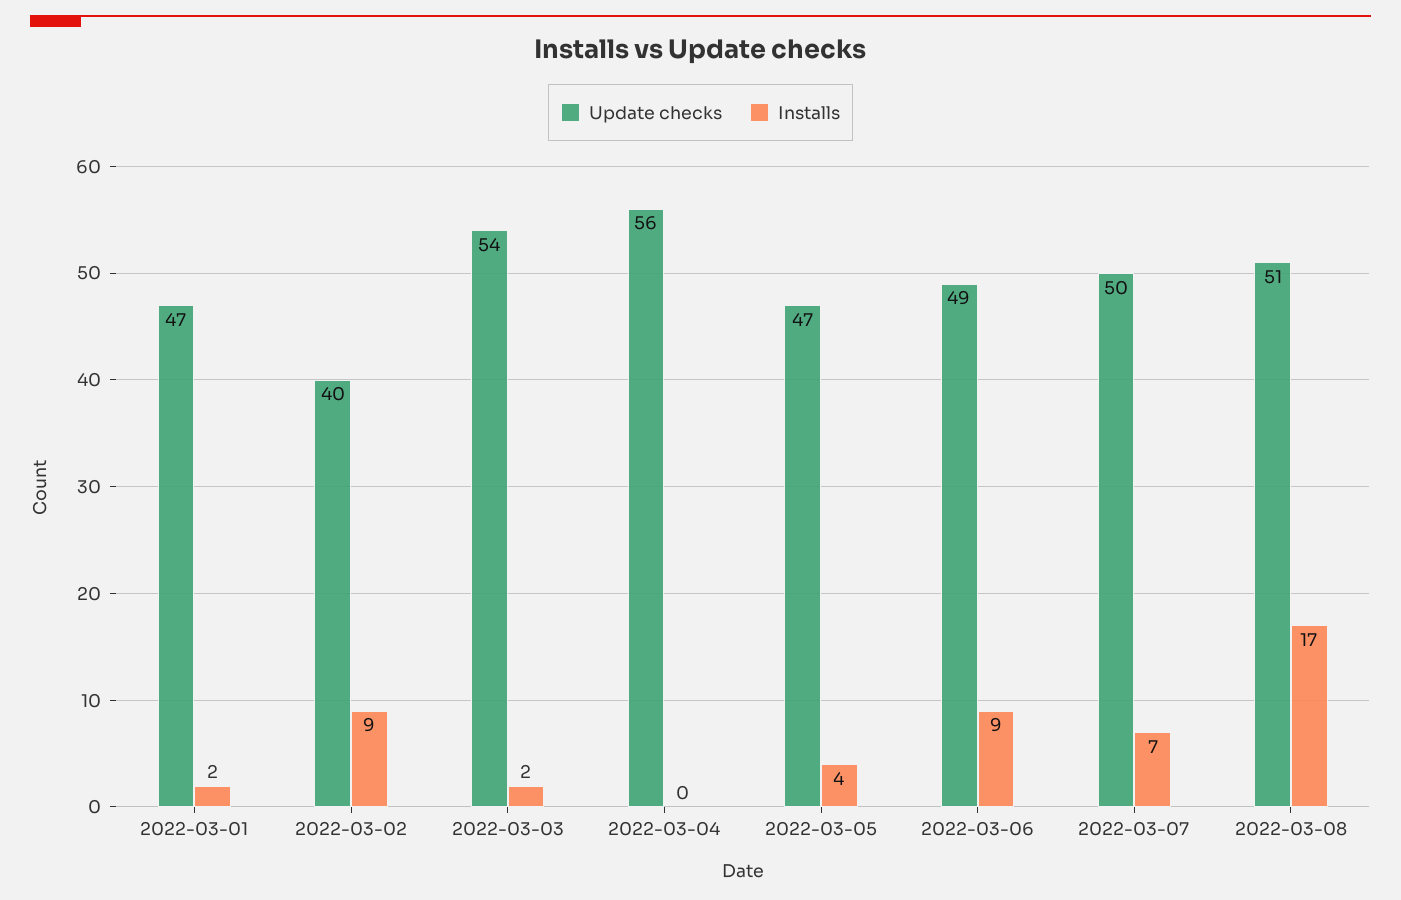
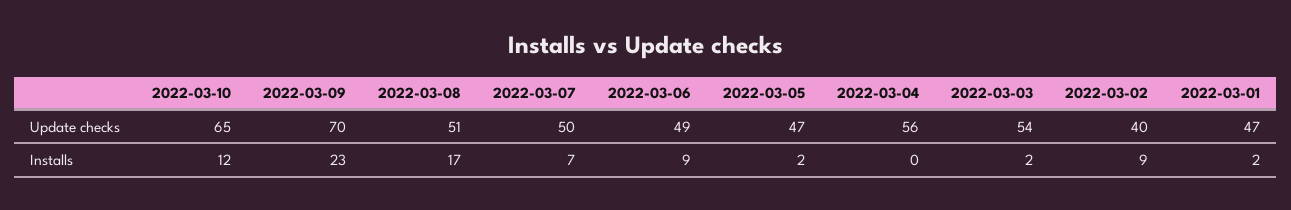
Installs, 2022-03-05: 4 -> 2
Update checks, 2022-03-10: none -> 65
Update checks, 2022-03-09: none -> 70
Installs, 2022-03-10: none -> 12
Installs, 2022-03-09: none -> 23

